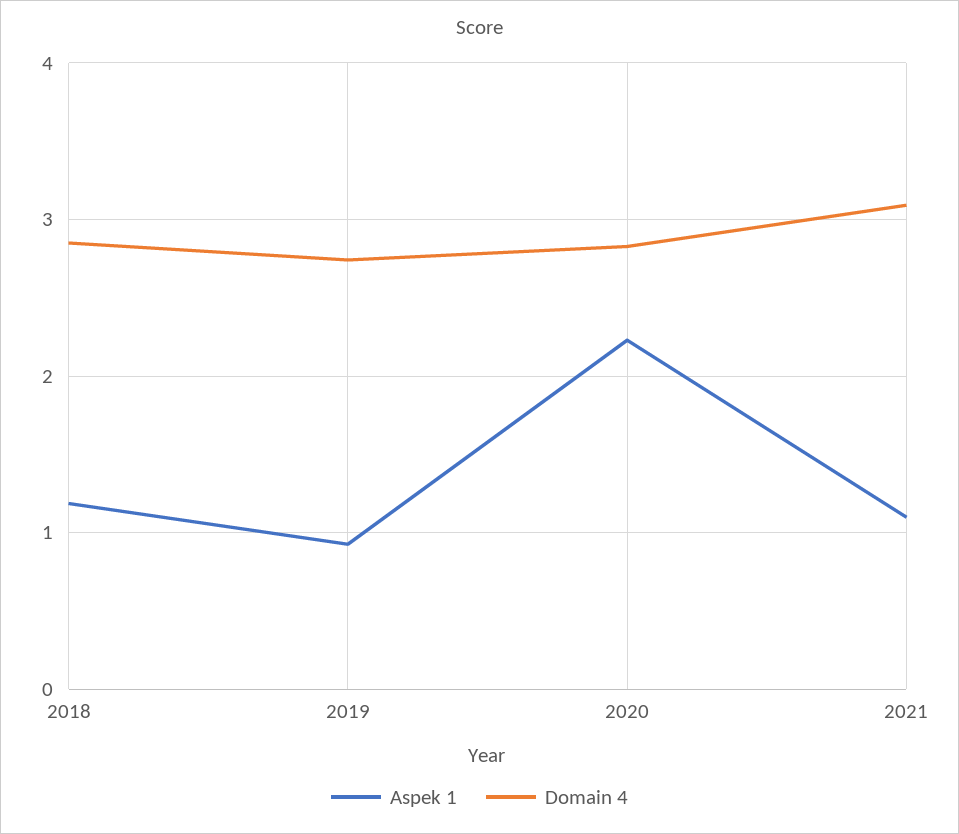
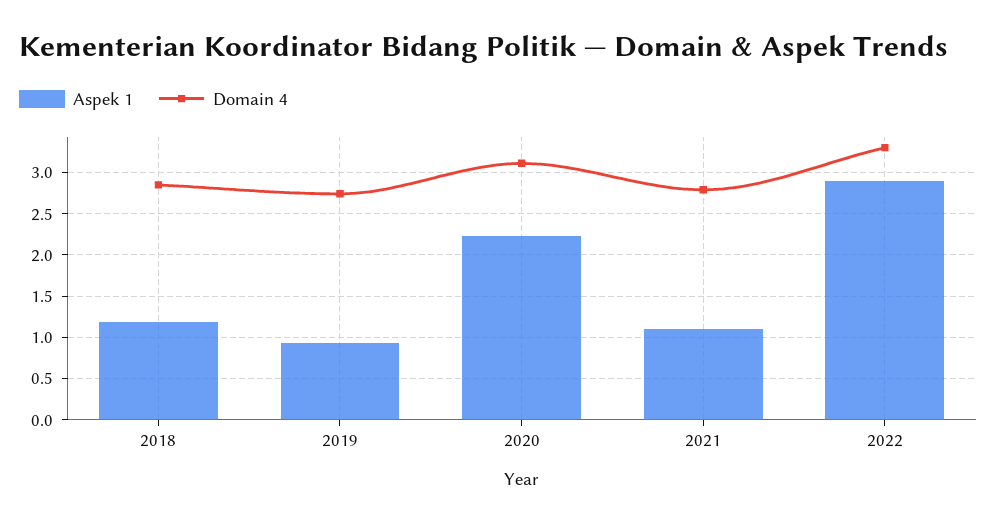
Domain 4, 2020: 2.8 -> 3.1
Domain 4, 2021: 3.1 -> 2.8
Aspek 1, 2022: none -> 2.9
Domain 4, 2022: none -> 3.3

